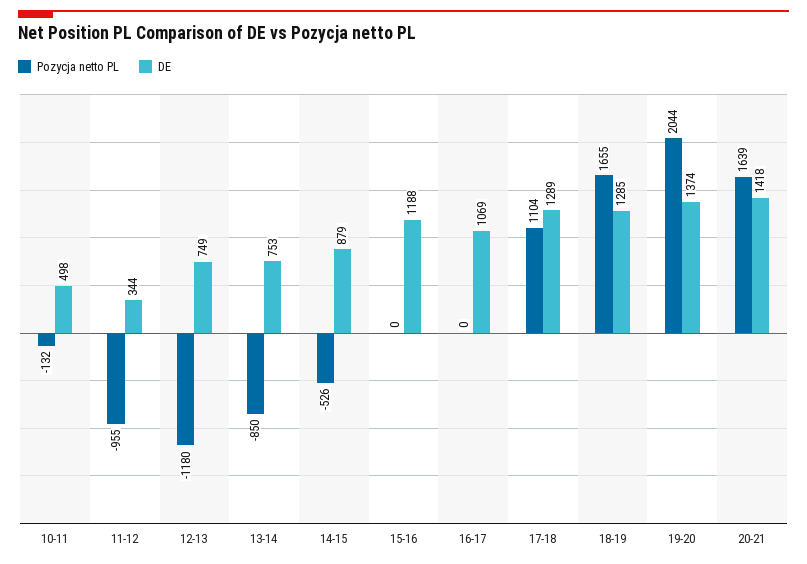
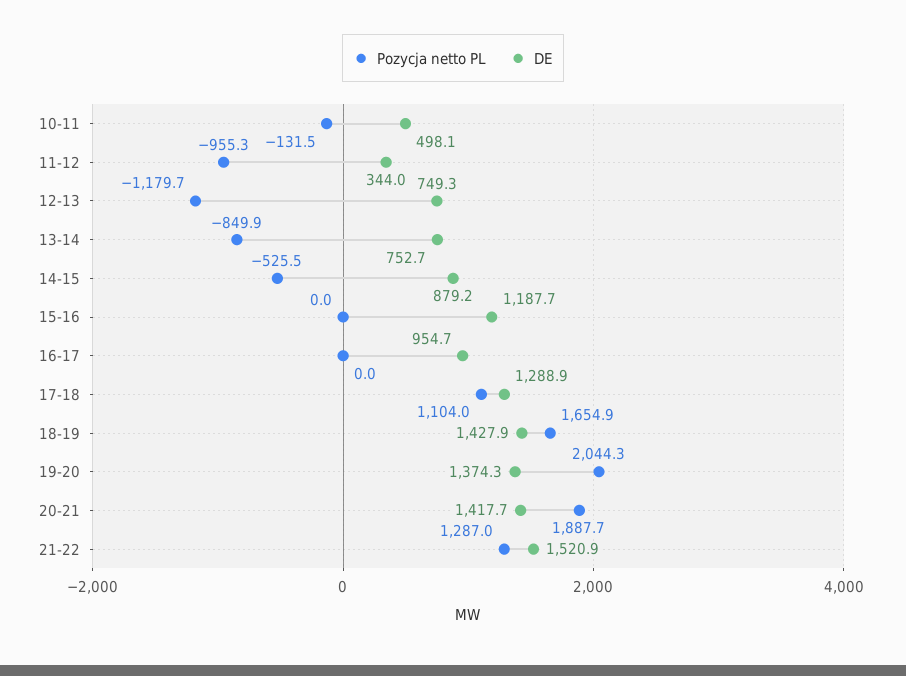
DE, 16-17: 1069 -> 954.7
DE, 18-19: 1285 -> 1427.9
Pozycja netto PL, 20-21: 1639 -> 1887.7
Pozycja netto PL, 21-22: none -> 1287
DE, 21-22: none -> 1520.9

